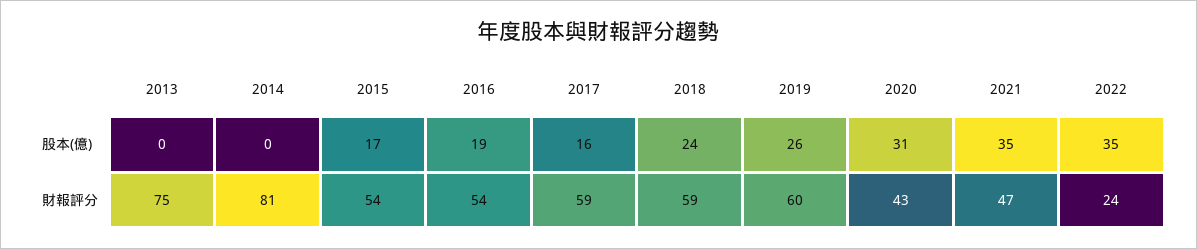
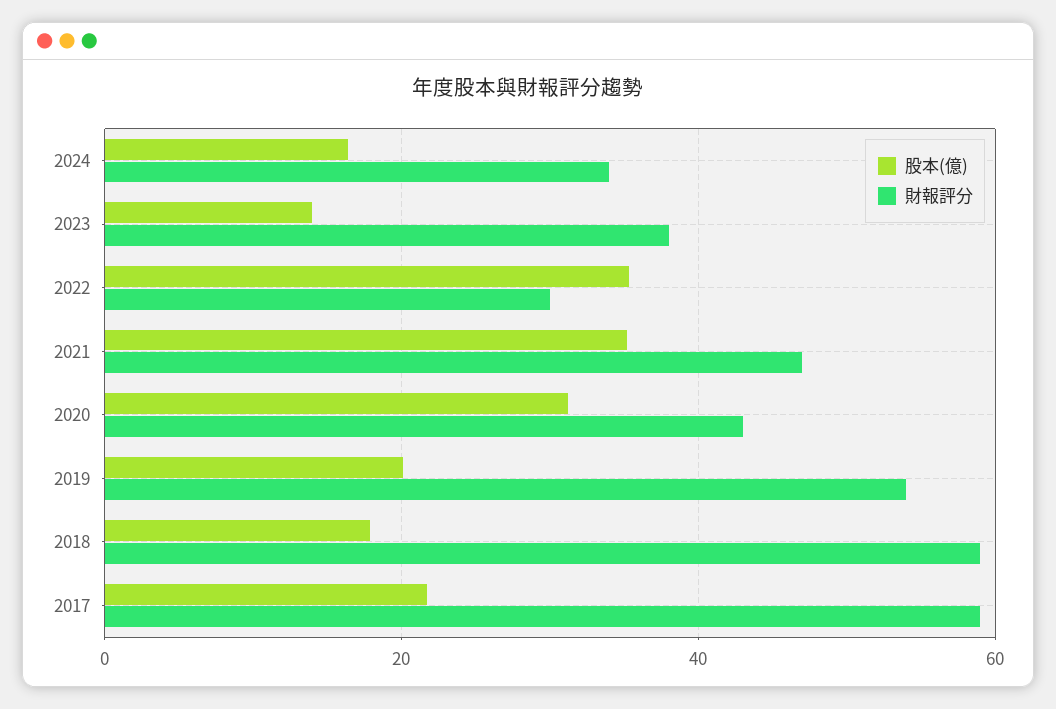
股本(億), 2013: 0 -> none
股本(億), 2014: 0 -> none
股本(億), 2015: 17 -> none
股本(億), 2016: 19 -> none
股本(億), 2017: 16 -> 22
股本(億), 2018: 24 -> 18
股本(億), 2019: 26 -> 20
財報評分, 2013: 75 -> none
財報評分, 2014: 81 -> none
財報評分, 2015: 54 -> none
財報評分, 2016: 54 -> none
財報評分, 2019: 60 -> 54
財報評分, 2022: 24 -> 30
股本(億), 2024: none -> 16
財報評分, 2024: none -> 34
股本(億), 2023: none -> 14
財報評分, 2023: none -> 38

